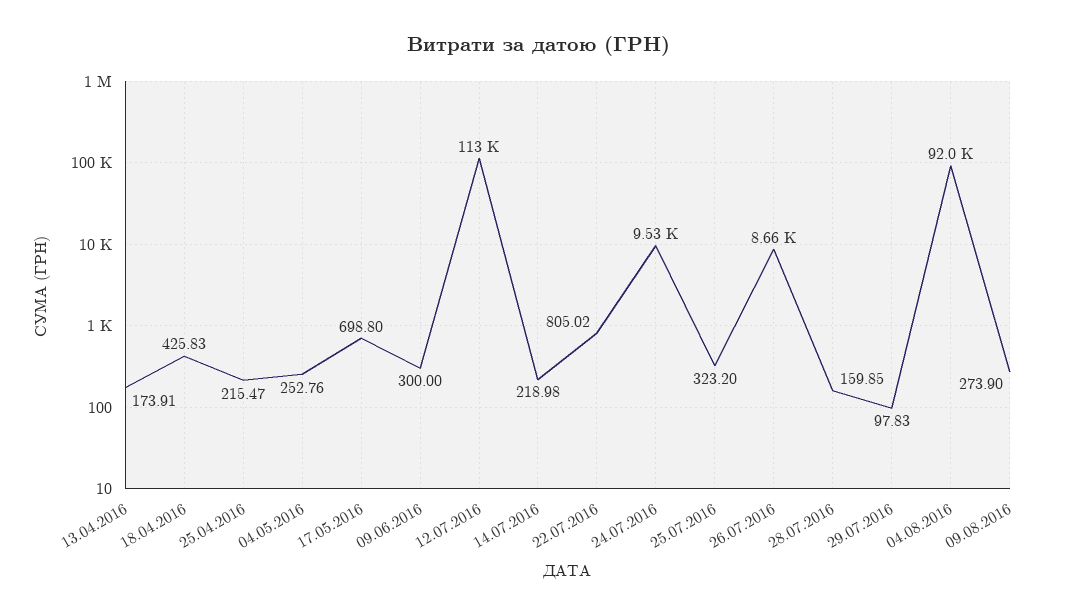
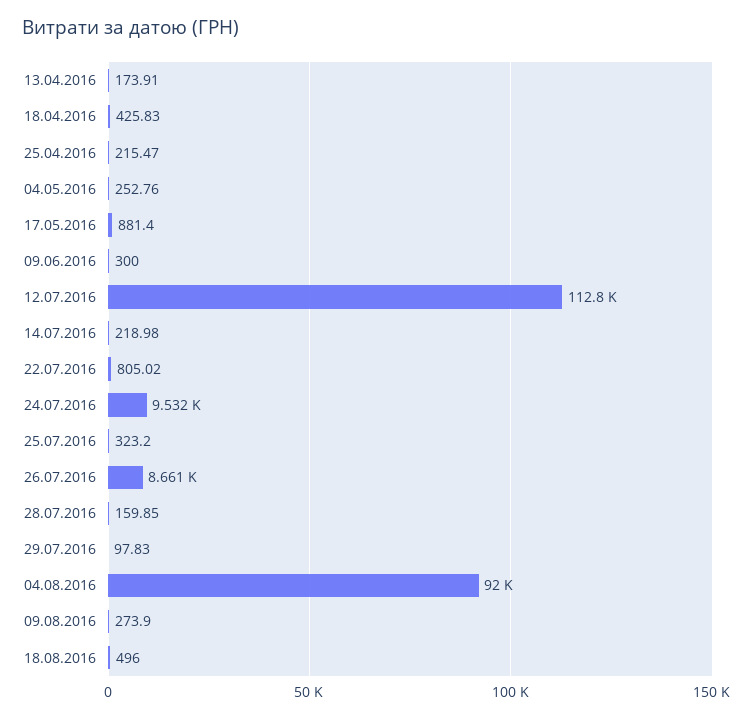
17.05.2016: 698.8 -> 881.4
18.08.2016: none -> 496

